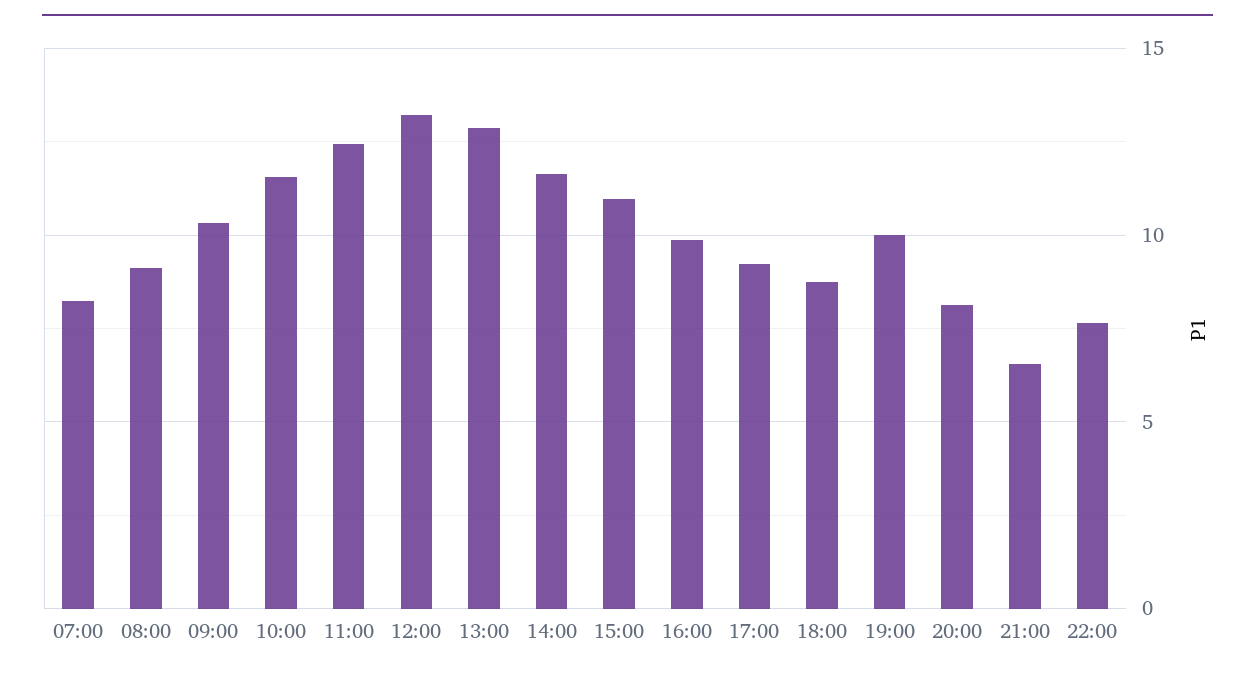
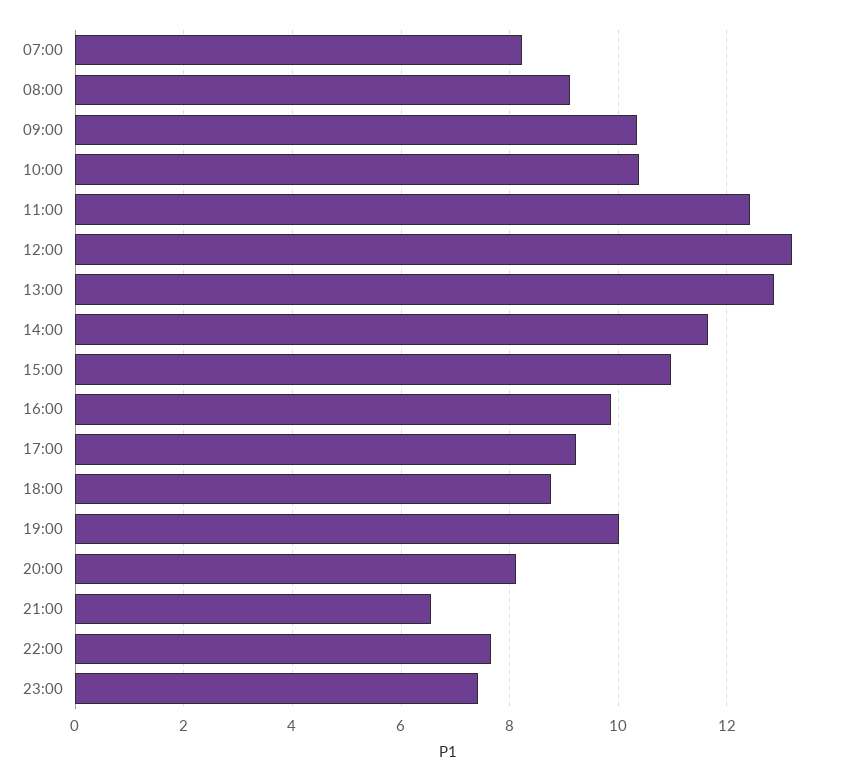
10:00: 11.5 -> 10.4
23:00: none -> 7.4

